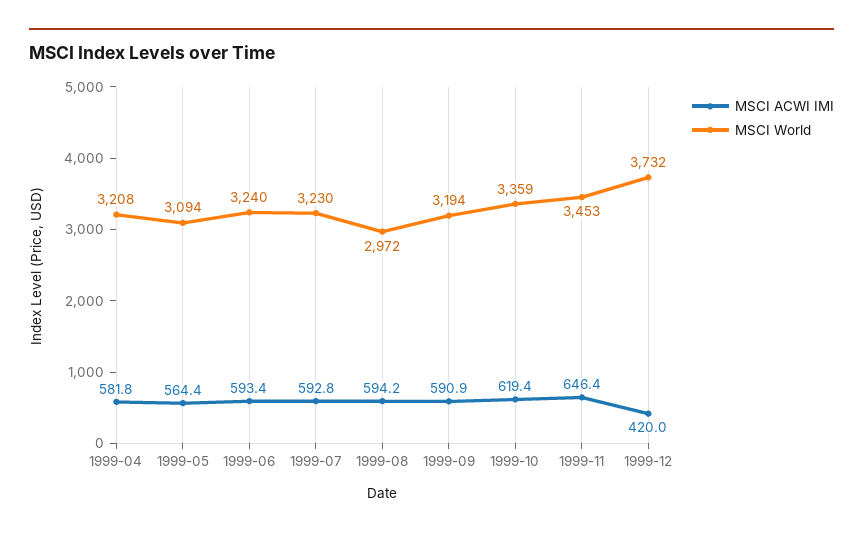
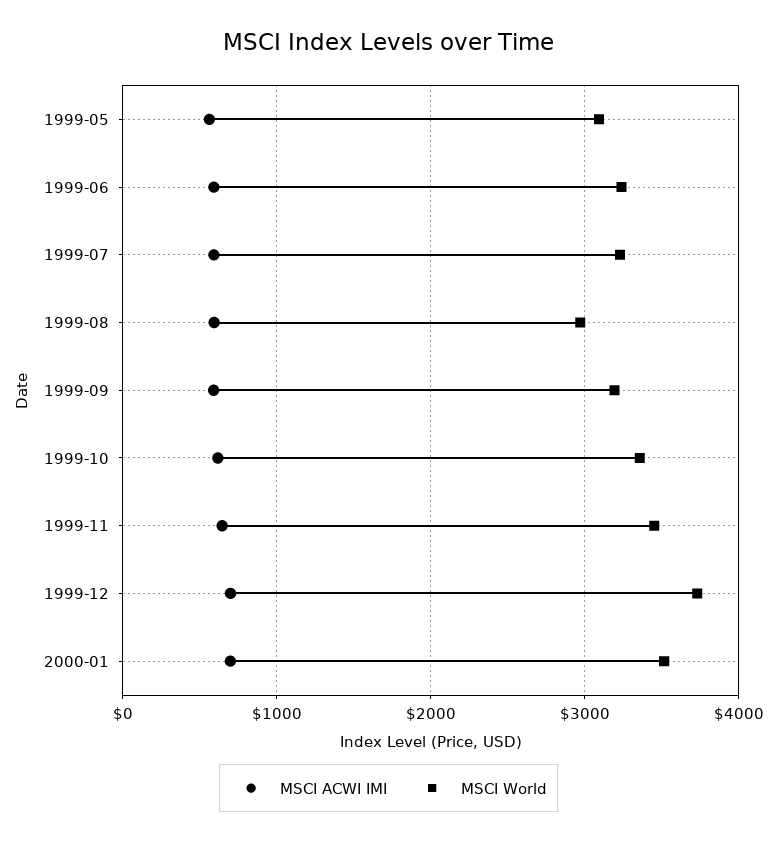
MSCI ACWI IMI, 1999-04: 581.8 -> none
MSCI World, 1999-04: 3208 -> none
MSCI ACWI IMI, 1999-12: 420 -> 700
MSCI ACWI IMI, 2000-01: none -> 700
MSCI World, 2000-01: none -> 3500

